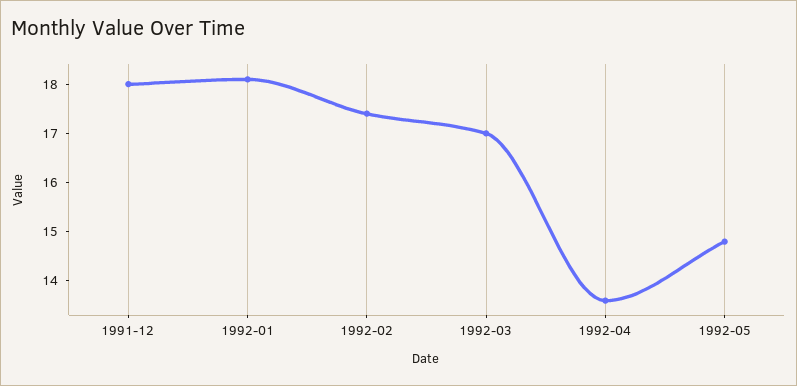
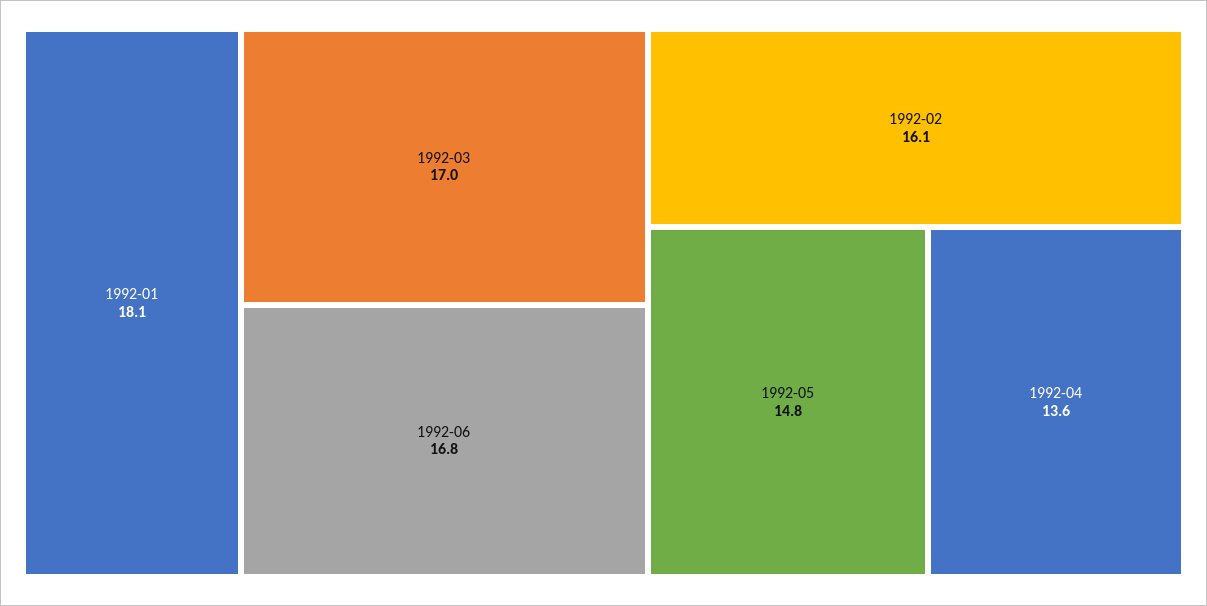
1991-12: 18 -> none
1992-02: 17.5 -> 16.1
1992-06: none -> 16.8

